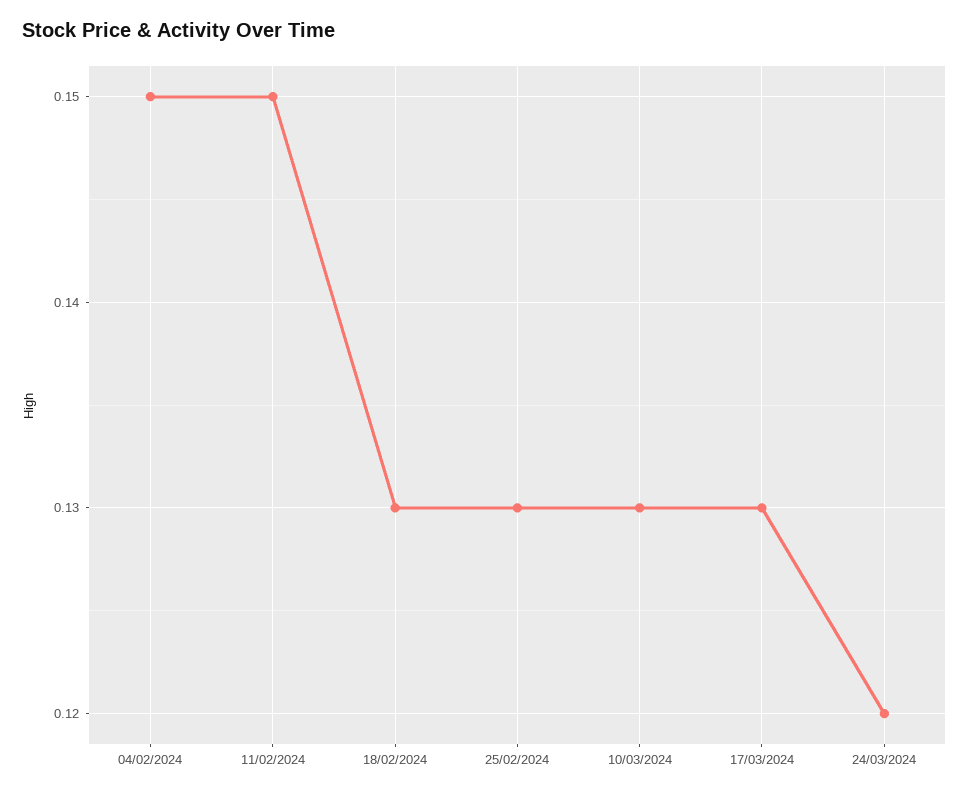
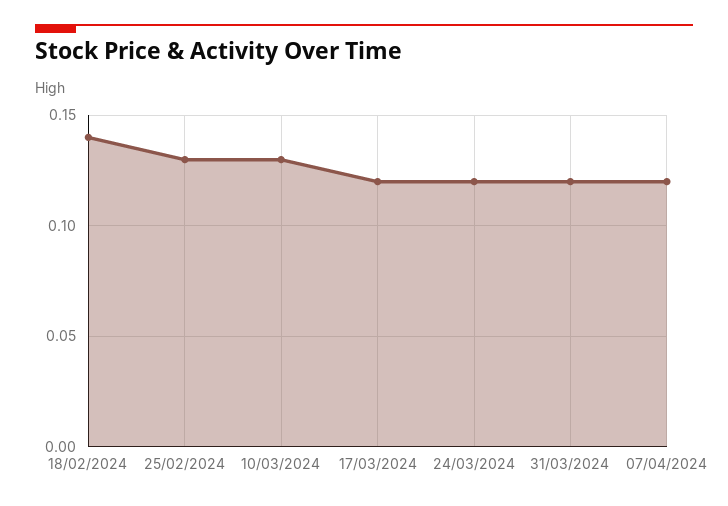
04/02/2024: 0.15 -> none
11/02/2024: 0.15 -> none
18/02/2024: 0.13 -> 0.14
17/03/2024: 0.13 -> 0.12
31/03/2024: none -> 0.12
07/04/2024: none -> 0.12

